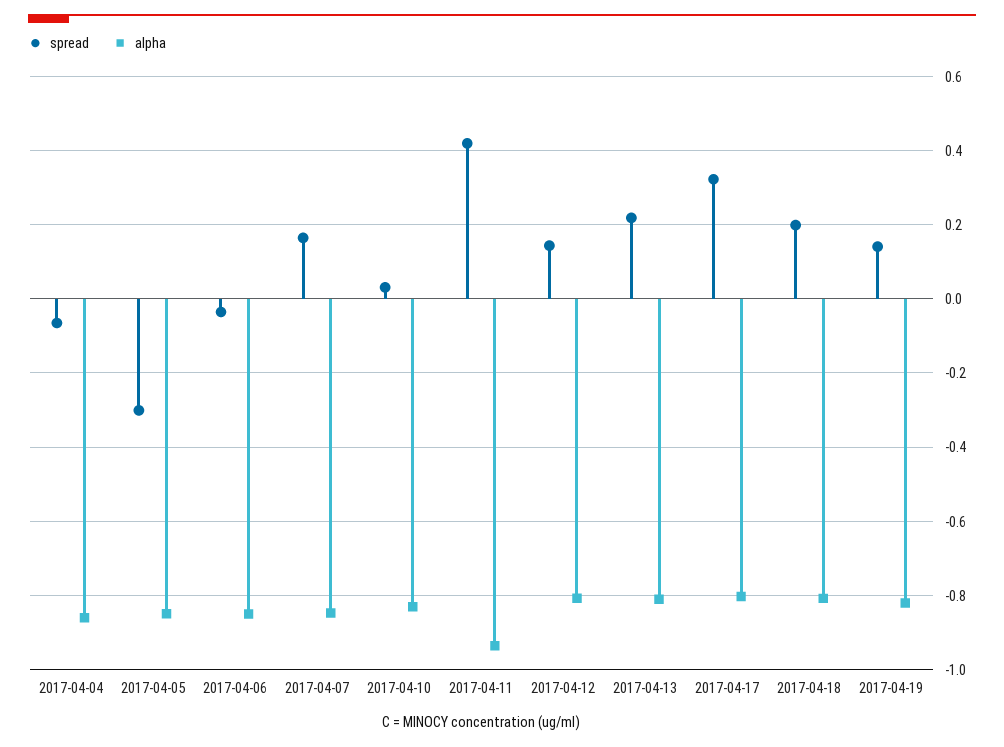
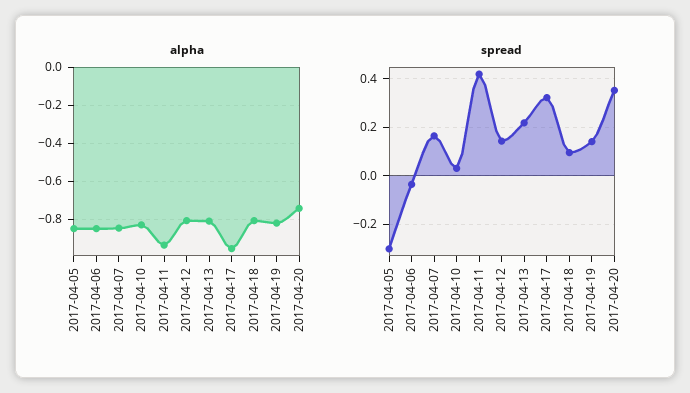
spread, 2017-04-04: -0.06 -> none
alpha, 2017-04-04: -0.86 -> none
alpha, 2017-04-17: -0.8 -> -0.95
spread, 2017-04-18: 0.2 -> 0.1
alpha, 2017-04-20: none -> -0.75
spread, 2017-04-20: none -> 0.35

